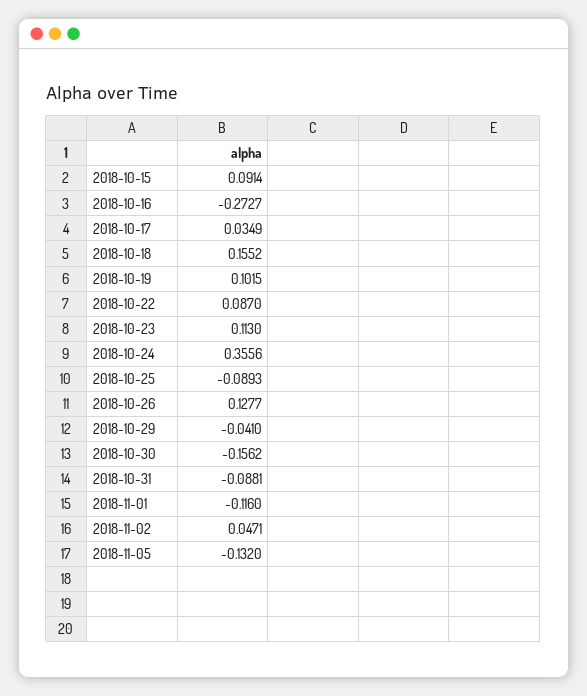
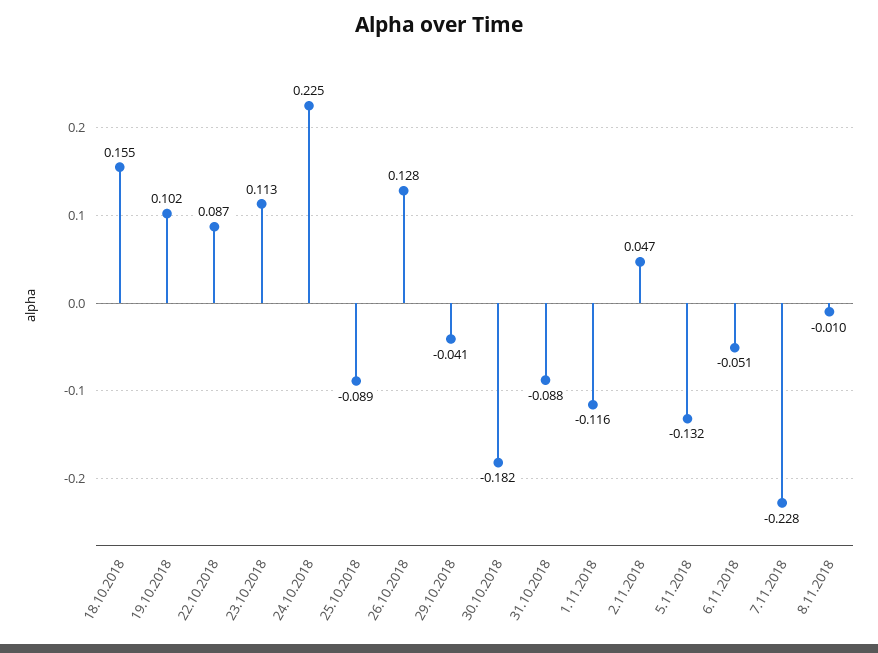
2018-10-15: 0.0914 -> none
2018-10-16: -0.2727 -> none
2018-10-17: 0.0349 -> none
2018-10-24: 0.3556 -> 0.225
2018-10-30: -0.1562 -> -0.182
6.11.2018: none -> -0.051
7.11.2018: none -> -0.228
8.11.2018: none -> -0.01

